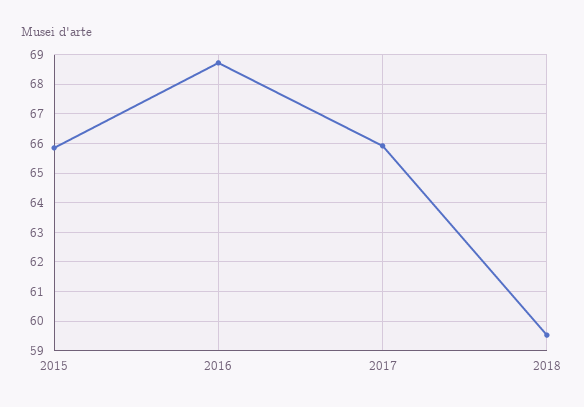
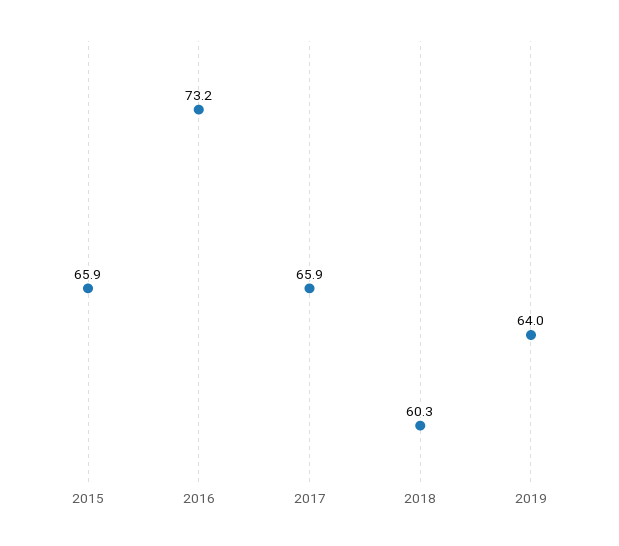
2016: 68.75 -> 73.2
2018: 59.5 -> 60.3
2019: none -> 64

